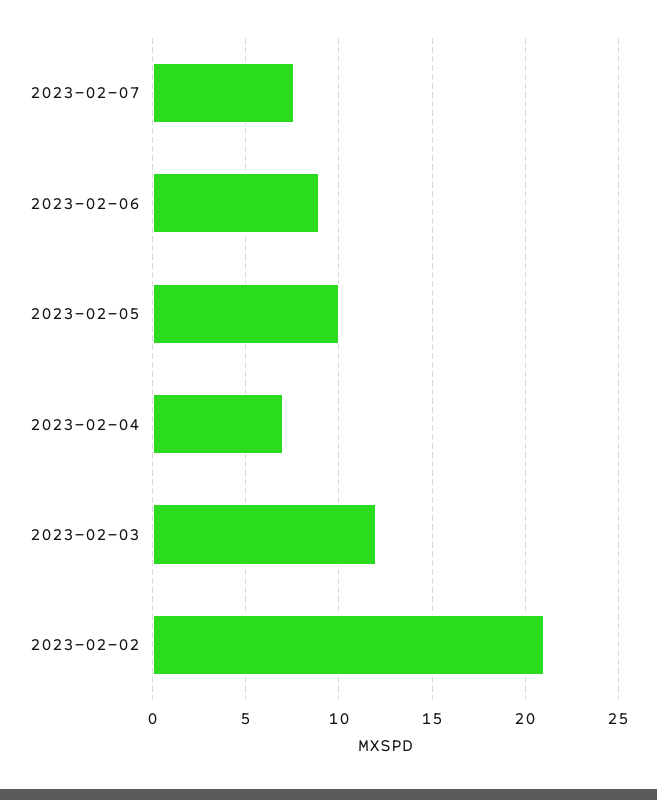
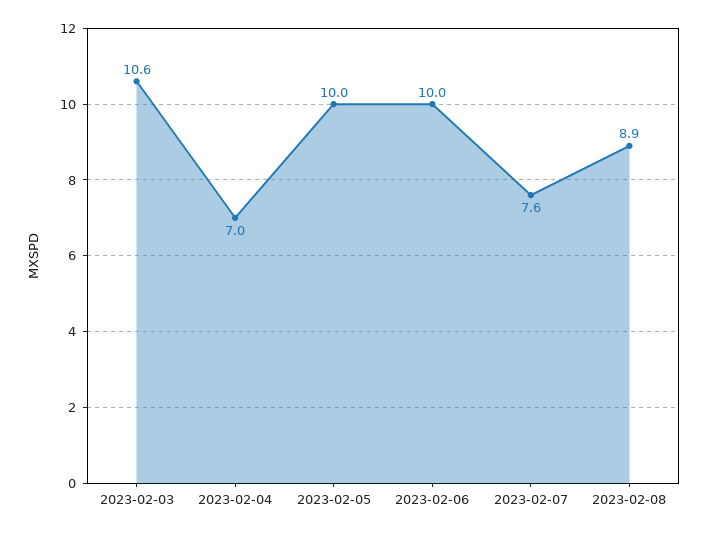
2023-02-06: 9 -> 10
2023-02-03: 12 -> 10.6
2023-02-02: 21 -> none
2023-02-08: none -> 8.9

